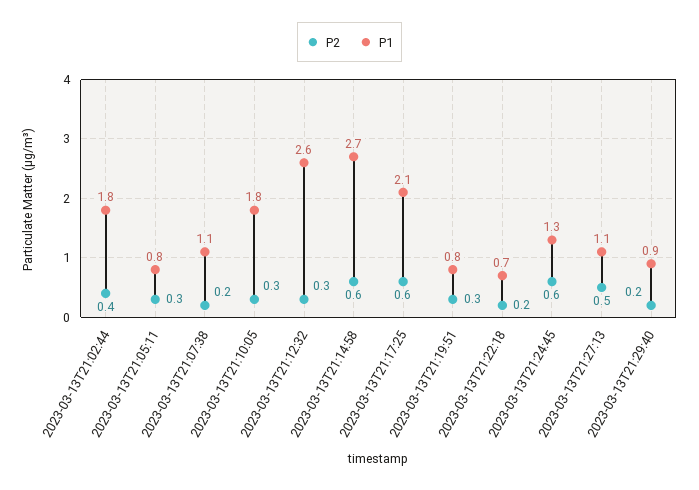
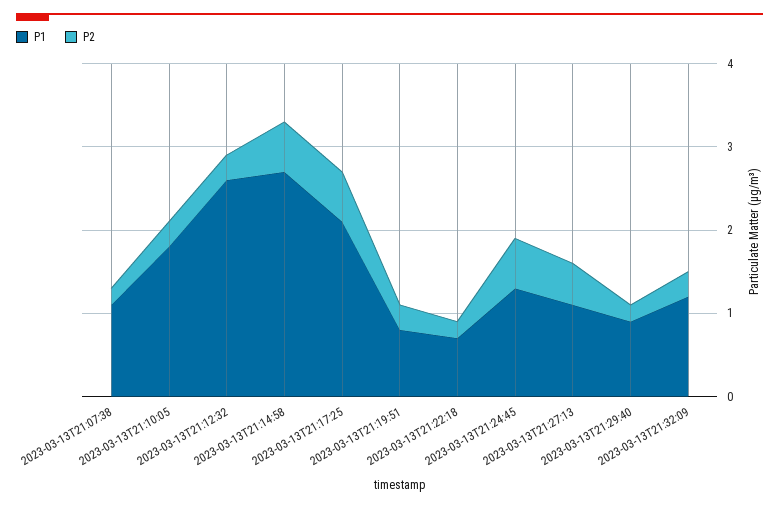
P2, 2023-03-13T21:02:44: 0.4 -> none
P1, 2023-03-13T21:02:44: 1.8 -> none
P2, 2023-03-13T21:05:11: 0.3 -> none
P1, 2023-03-13T21:05:11: 0.8 -> none
P1, 2023-03-13T21:32:09: none -> 1.2
P2, 2023-03-13T21:32:09: none -> 0.3

